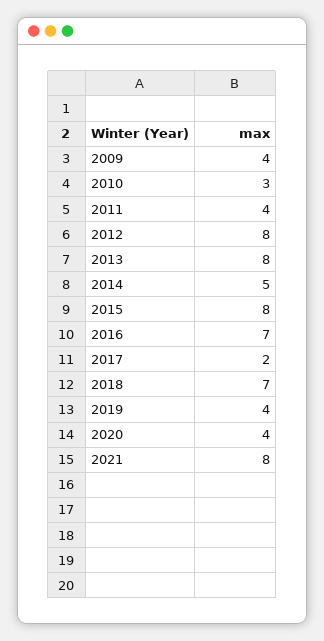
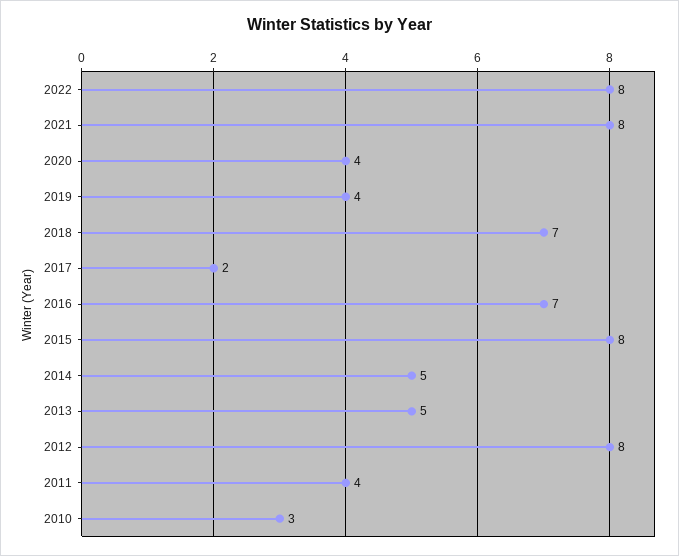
2009: 4 -> none
2013: 8 -> 5
2022: none -> 8

